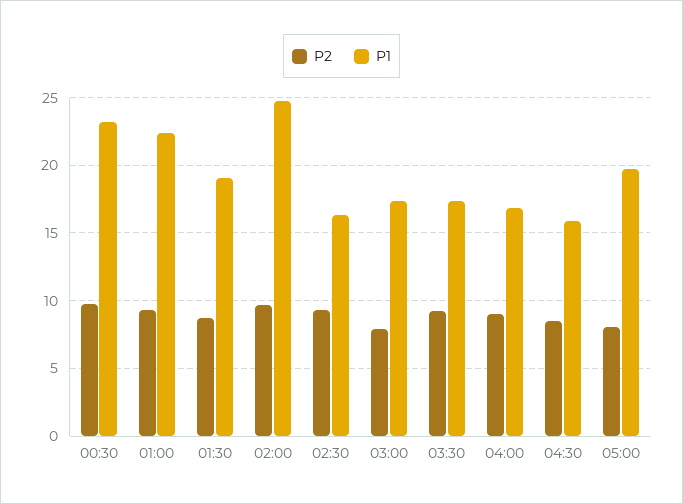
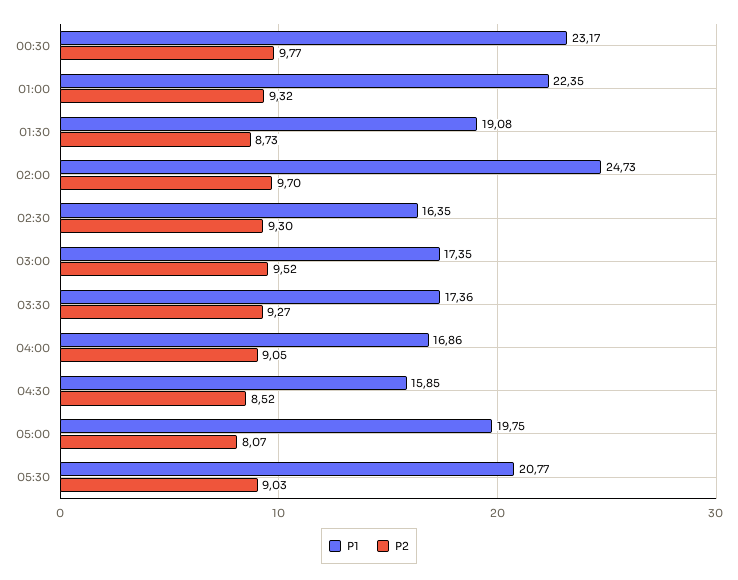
P2, 03:00: 8 -> 9.52
P1, 05:30: none -> 20.77
P2, 05:30: none -> 9.03

